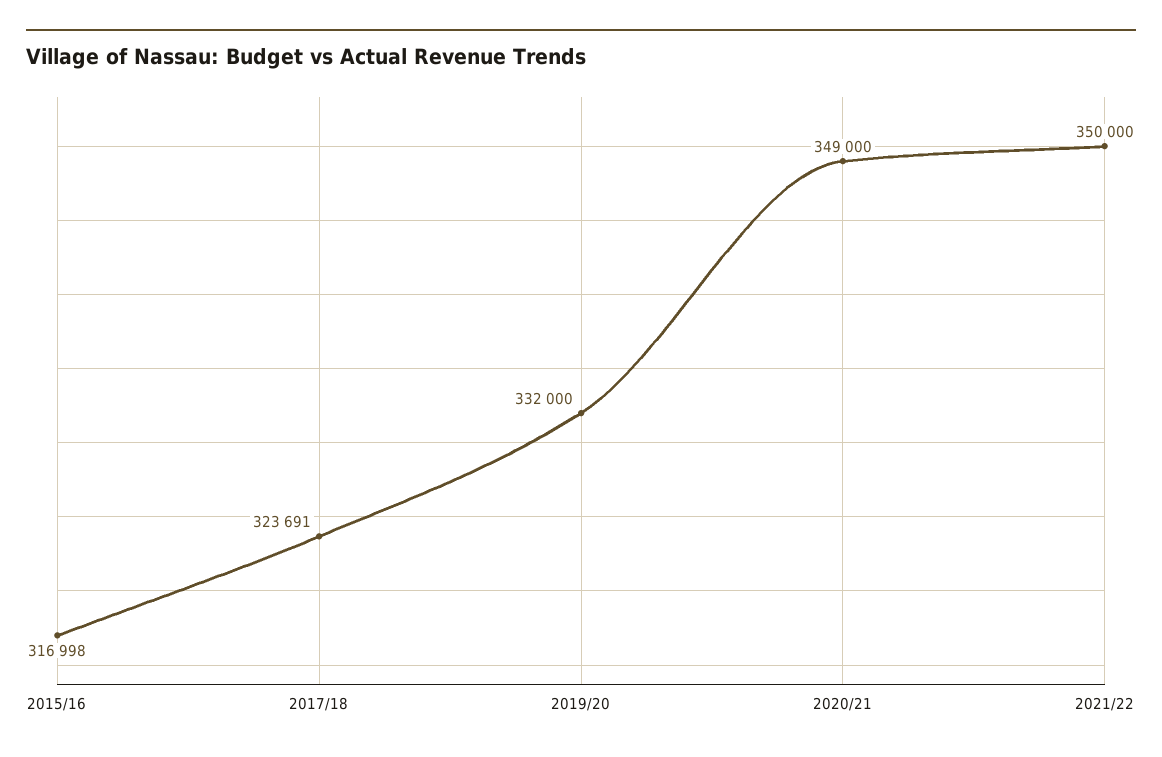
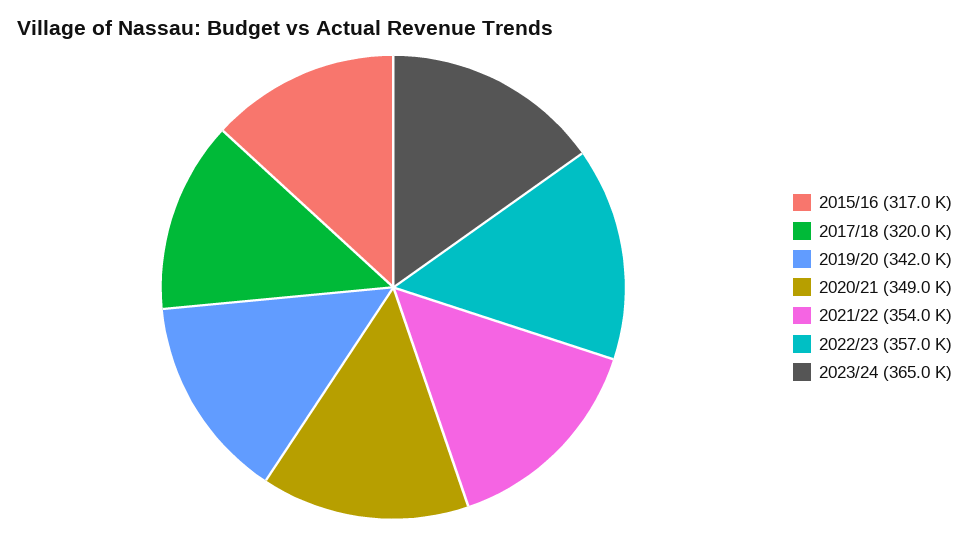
2017/18: 323691 -> 320000
2019/20: 332000 -> 342000
2021/22: 350000 -> 354000
2022/23: none -> 357000
2023/24: none -> 365000

